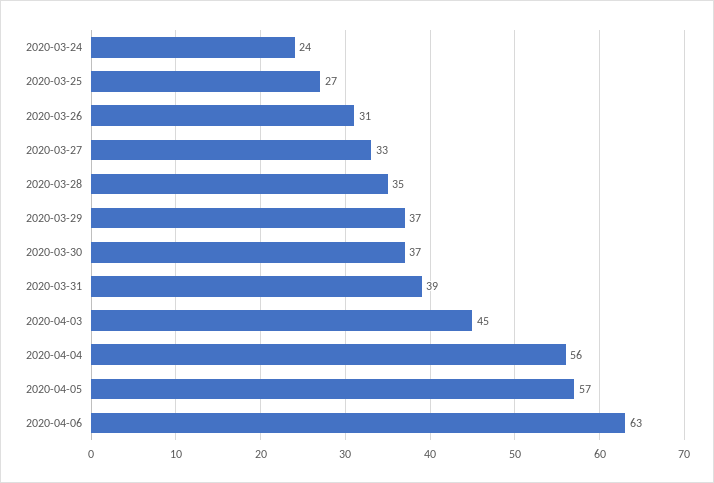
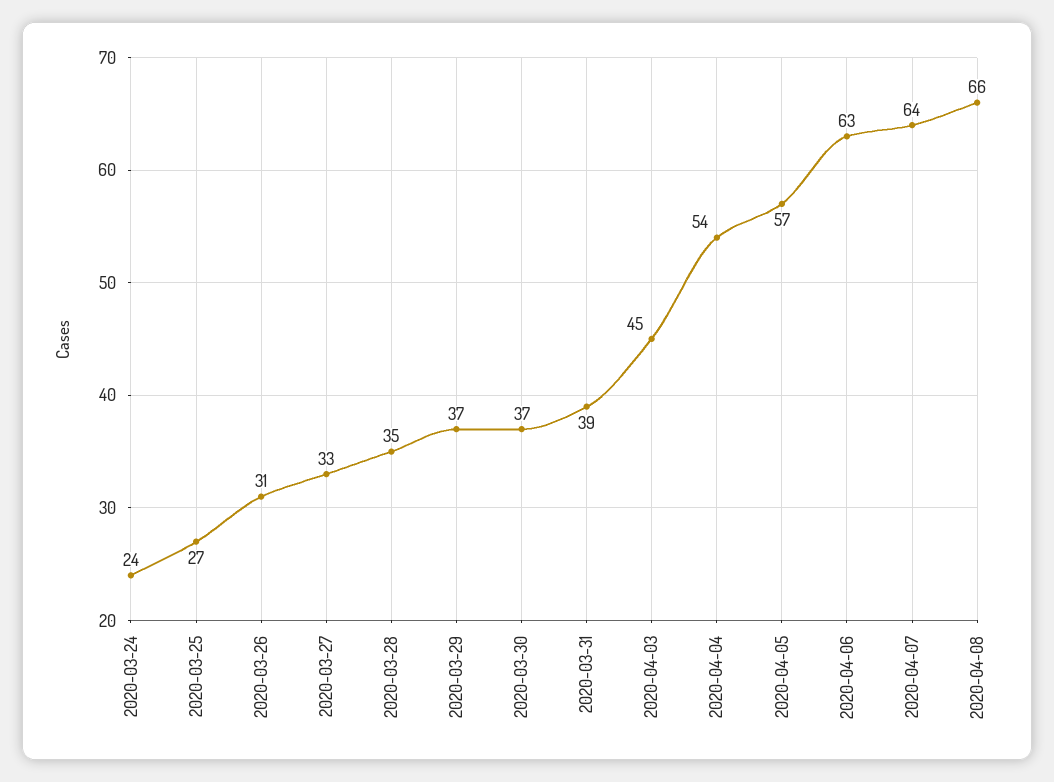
2020-04-04: 56 -> 54
2020-04-07: none -> 64
2020-04-08: none -> 66

